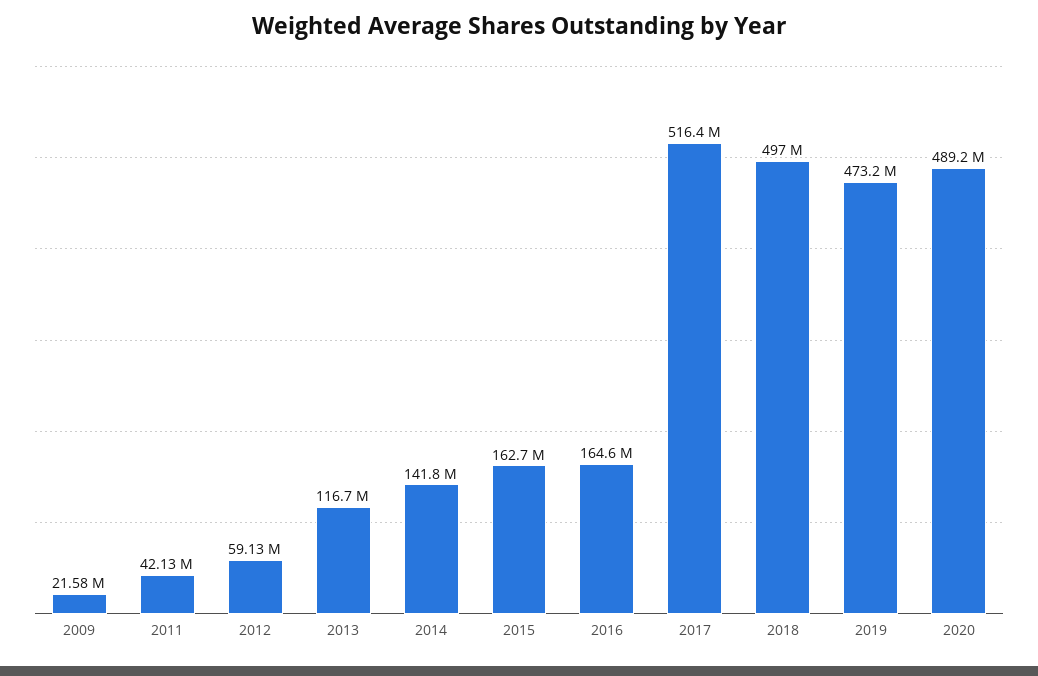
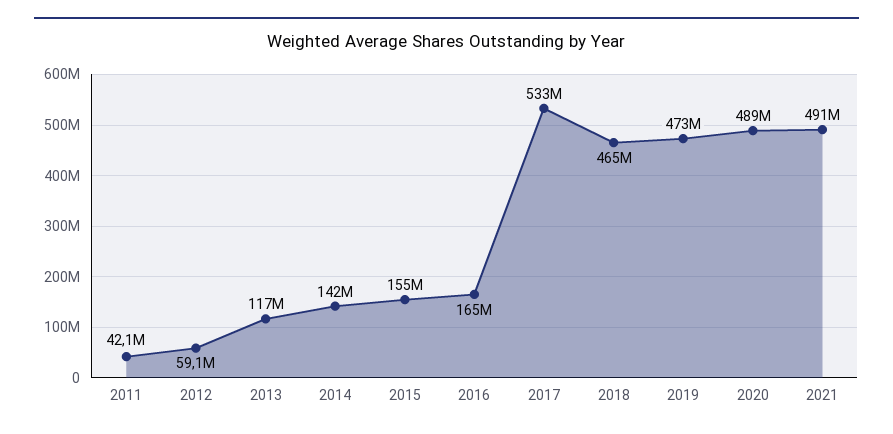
2009: 21580000 -> none
2015: 162700000 -> 155000000
2017: 516400000 -> 533000000
2018: 497000000 -> 465000000
2021: none -> 491000000

